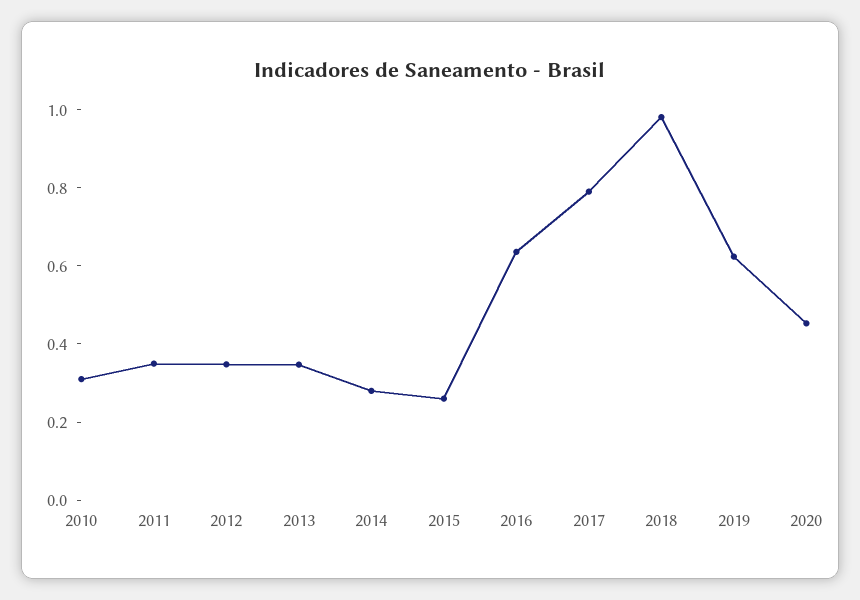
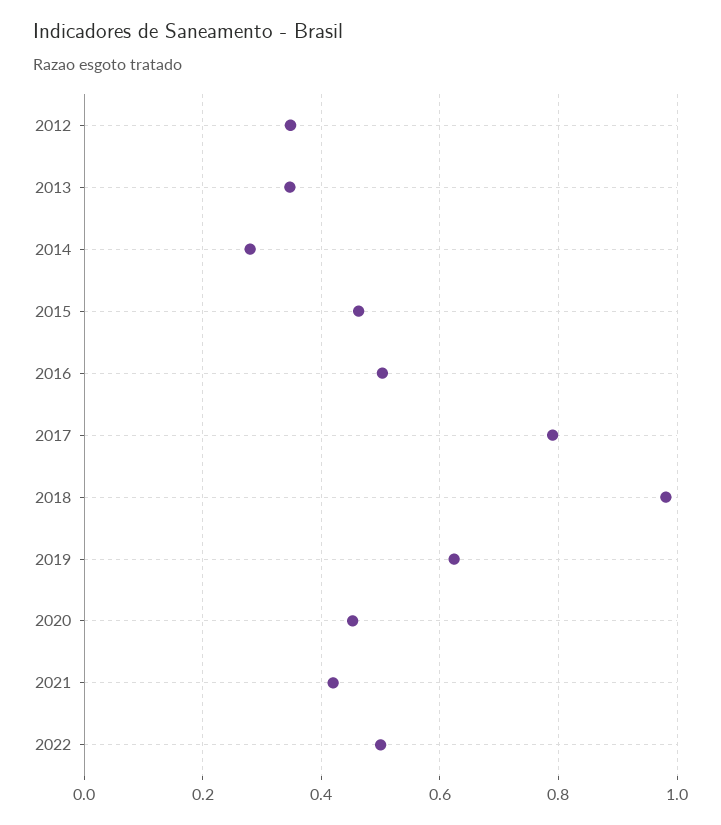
2010: 0.3 -> none
2011: 0.35 -> none
2015: 0.25 -> 0.46
2016: 0.65 -> 0.5
2021: none -> 0.42
2022: none -> 0.5

